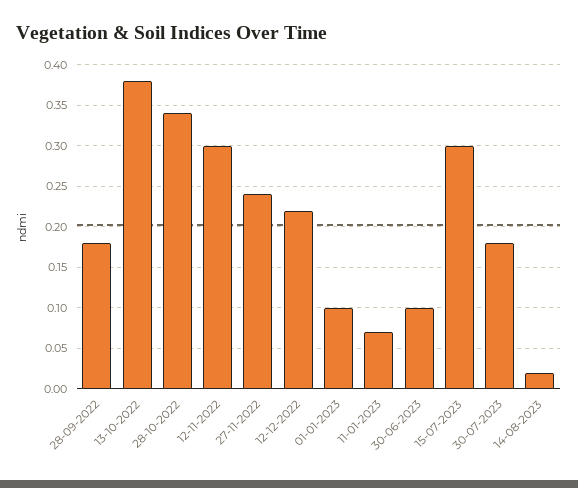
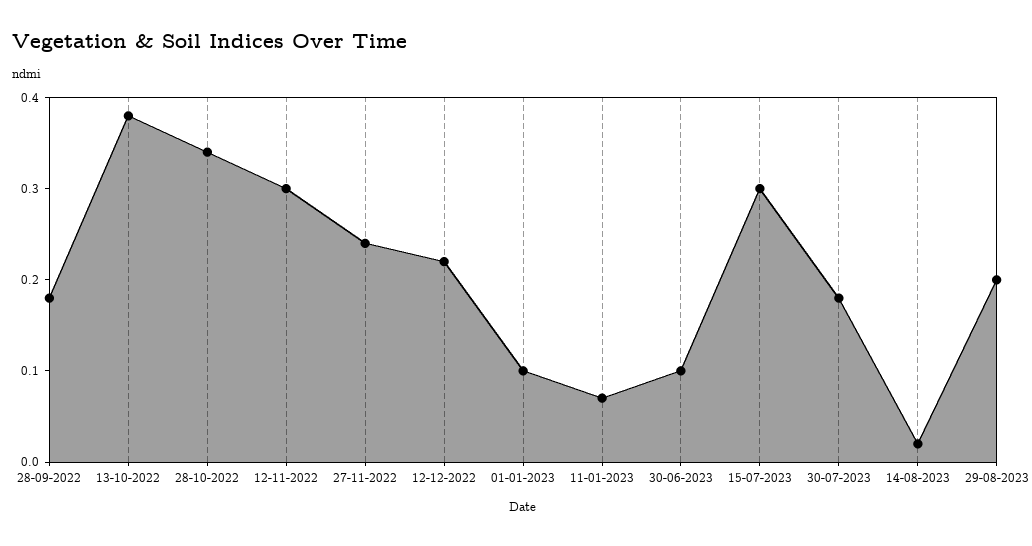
29-08-2023: none -> 0.2

